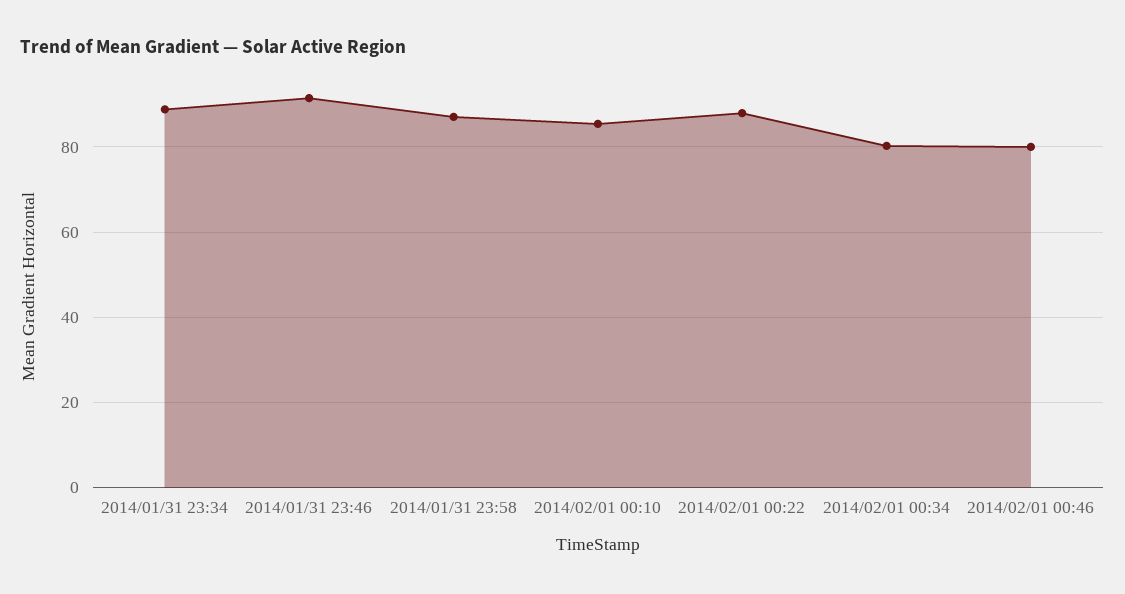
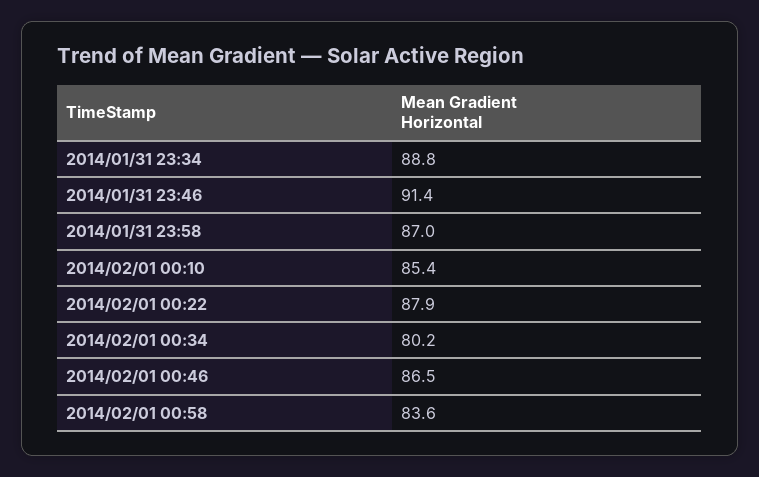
2014/02/01 00:46: 80 -> 86.5
2014/02/01 00:58: none -> 83.6

